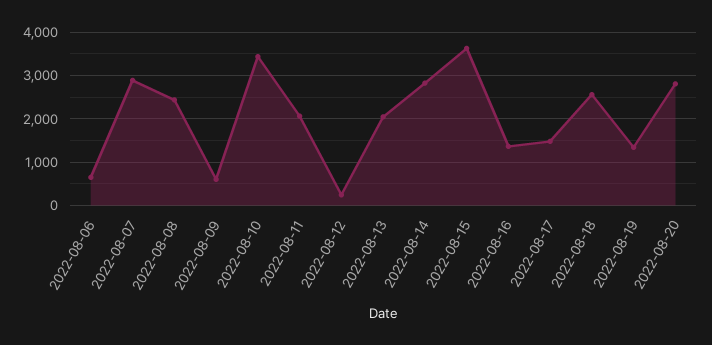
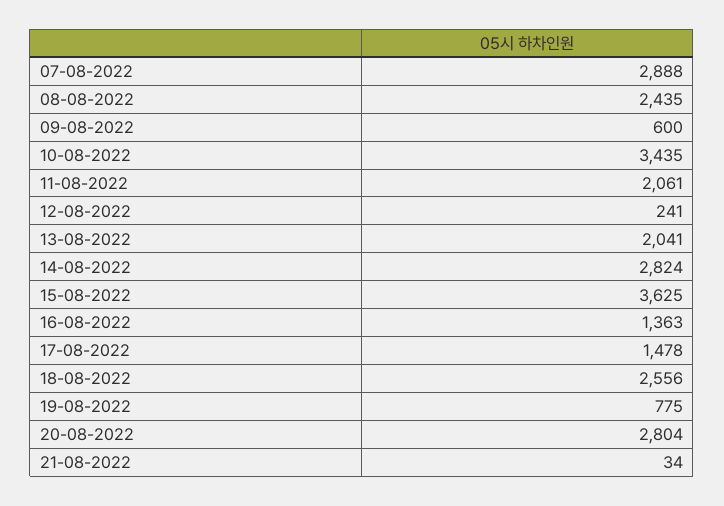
2022-08-06: 600 -> none
2022-08-19: 1400 -> 775
21-08-2022: none -> 34

